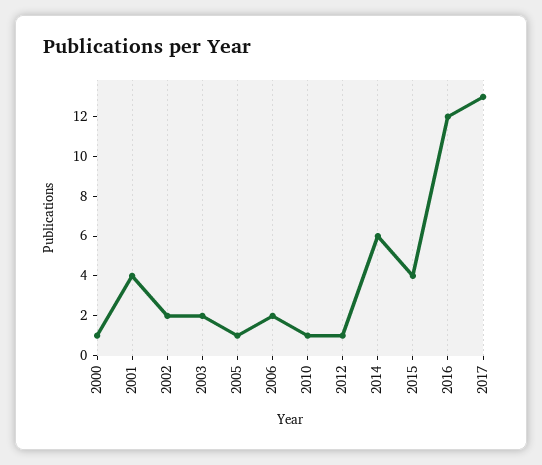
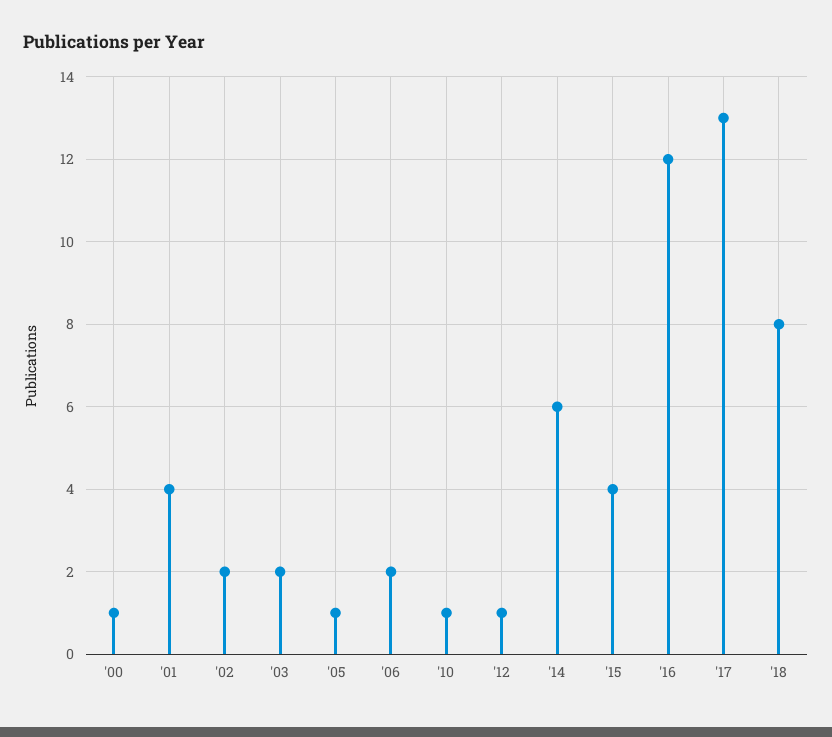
'18: none -> 8

